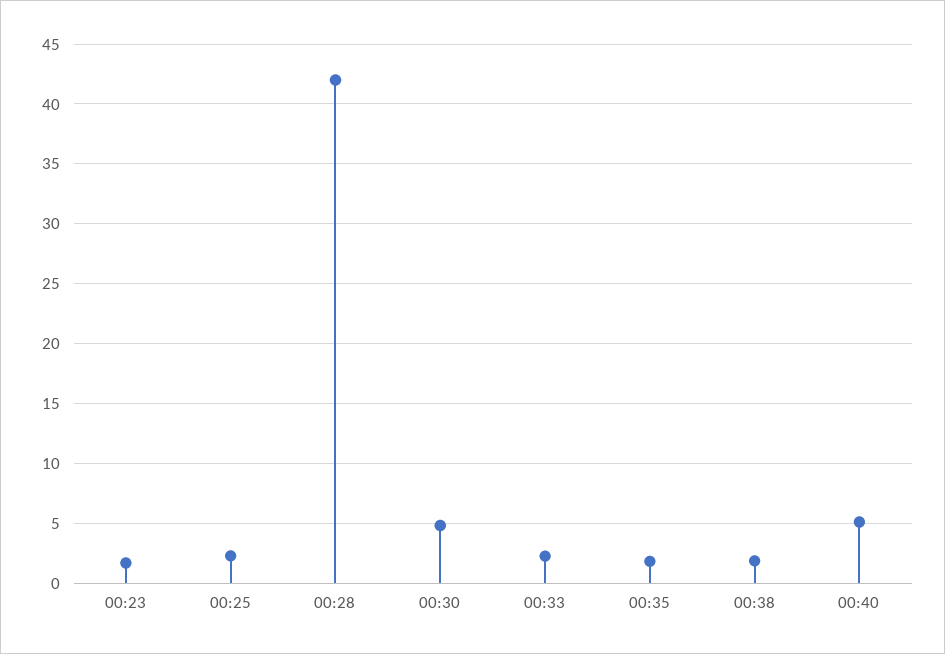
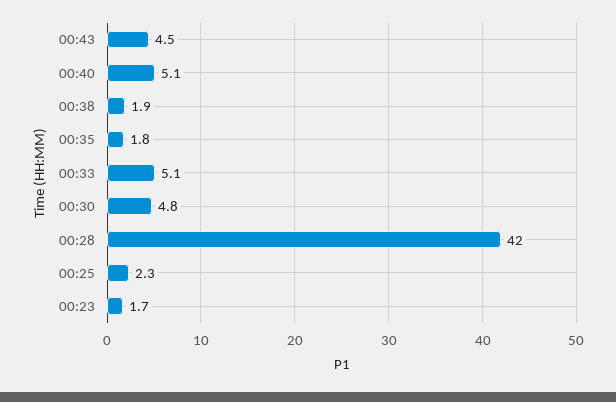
00:33: 2 -> 5.1
00:43: none -> 4.5

